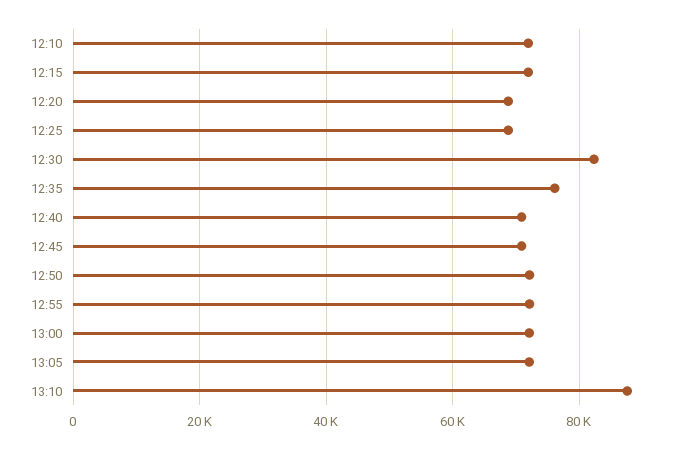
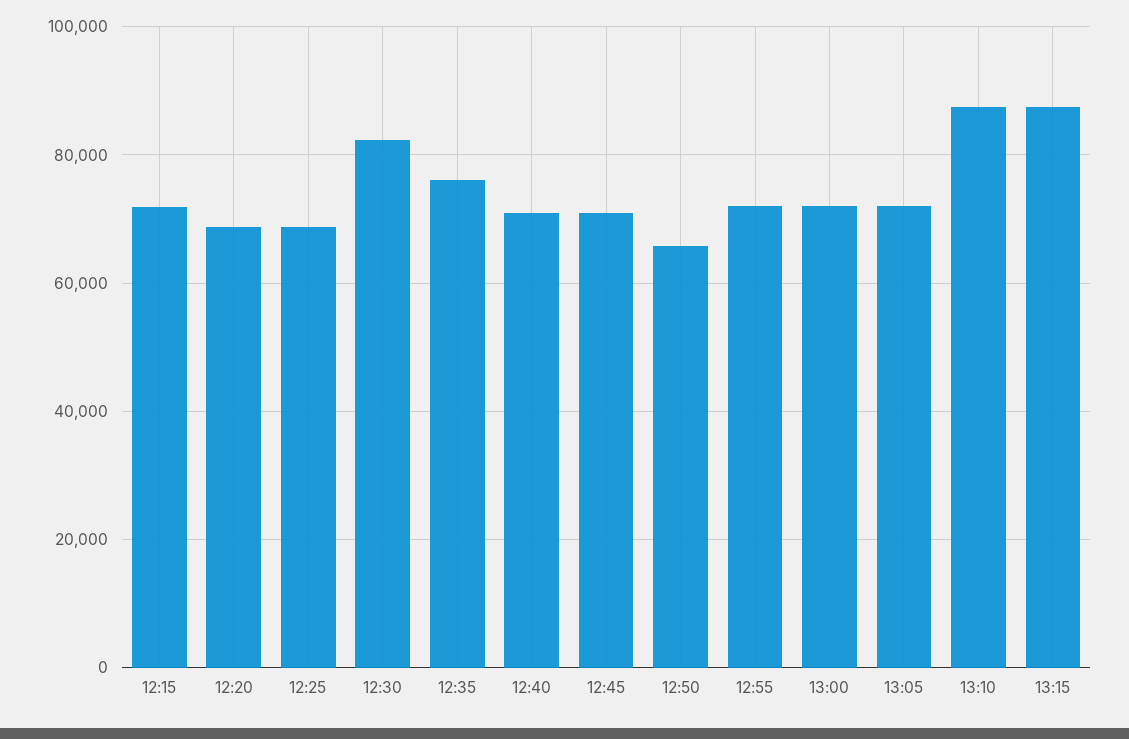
12:10: 72000 -> none
12:50: 72000 -> 66000
13:15: none -> 88000

